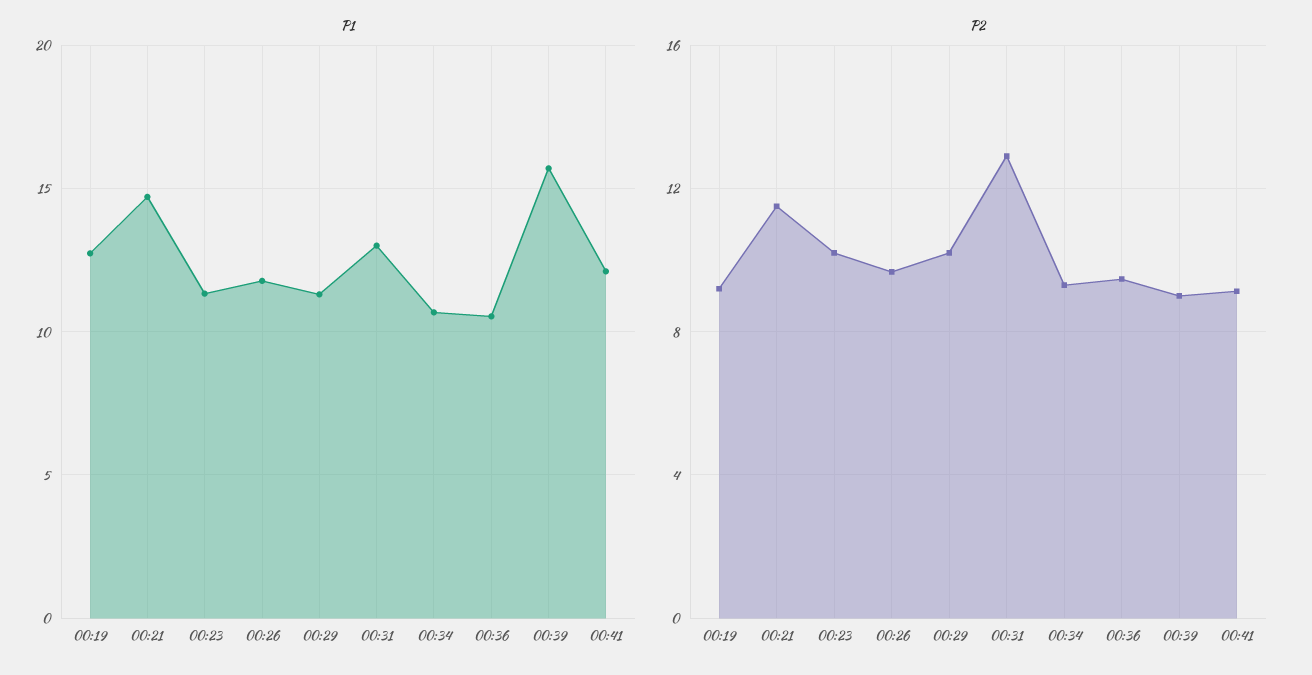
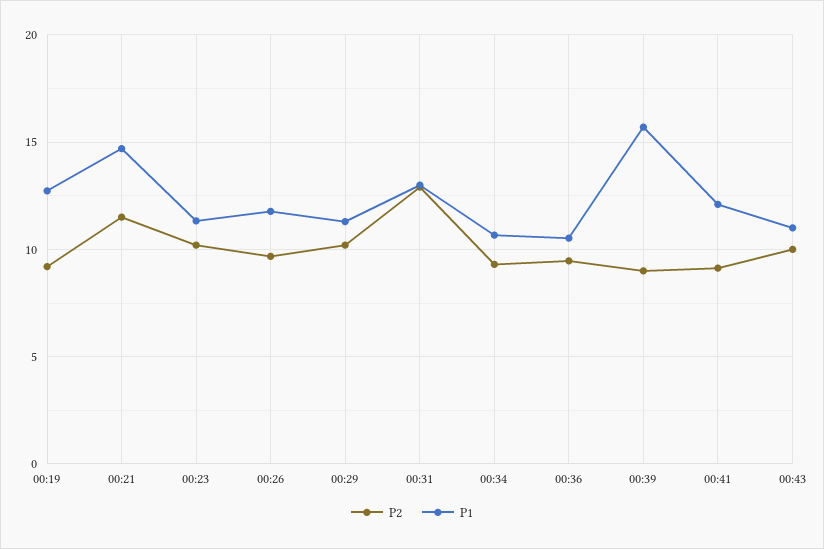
P2, 00:43: none -> 10
P1, 00:43: none -> 11

